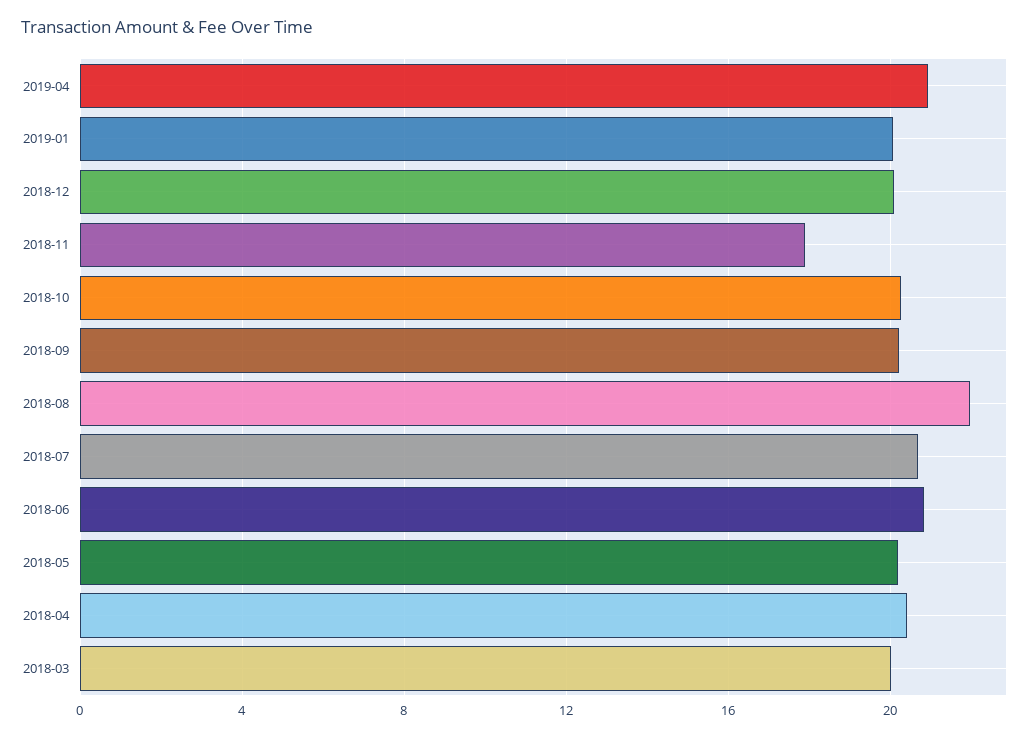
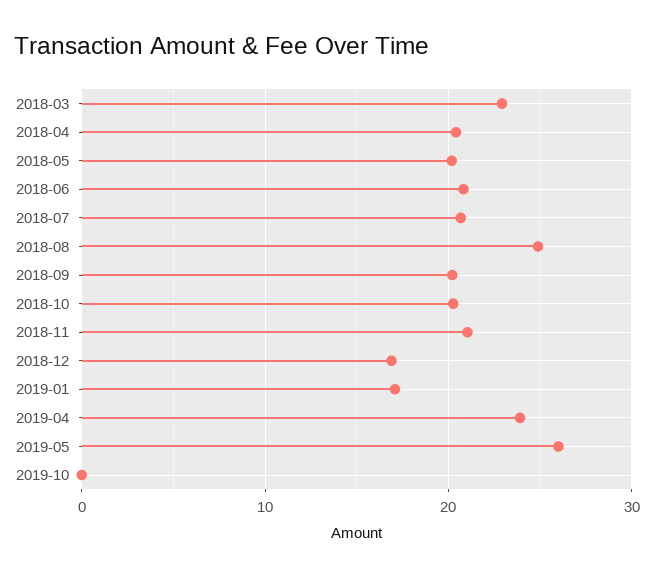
2019-04: 21 -> 24
2019-01: 20 -> 17
2018-12: 20 -> 17
2018-11: 18 -> 21
2018-08: 22 -> 25
2018-03: 20 -> 23
2019-05: none -> 26
2019-10: none -> 0

